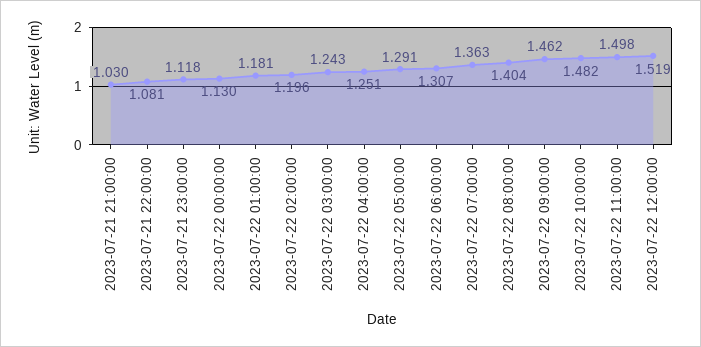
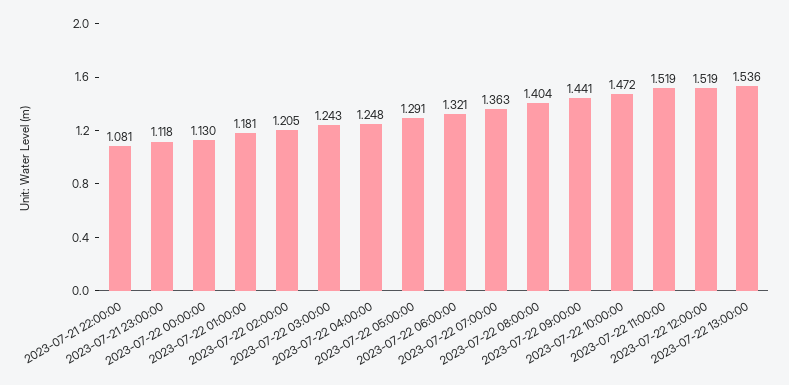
2023-07-21 21:00:00: 1.03 -> none
2023-07-22 02:00:00: 1.196 -> 1.205
2023-07-22 04:00:00: 1.251 -> 1.248
2023-07-22 06:00:00: 1.307 -> 1.321
2023-07-22 09:00:00: 1.462 -> 1.441
2023-07-22 10:00:00: 1.482 -> 1.472
2023-07-22 11:00:00: 1.498 -> 1.519
2023-07-22 13:00:00: none -> 1.536

